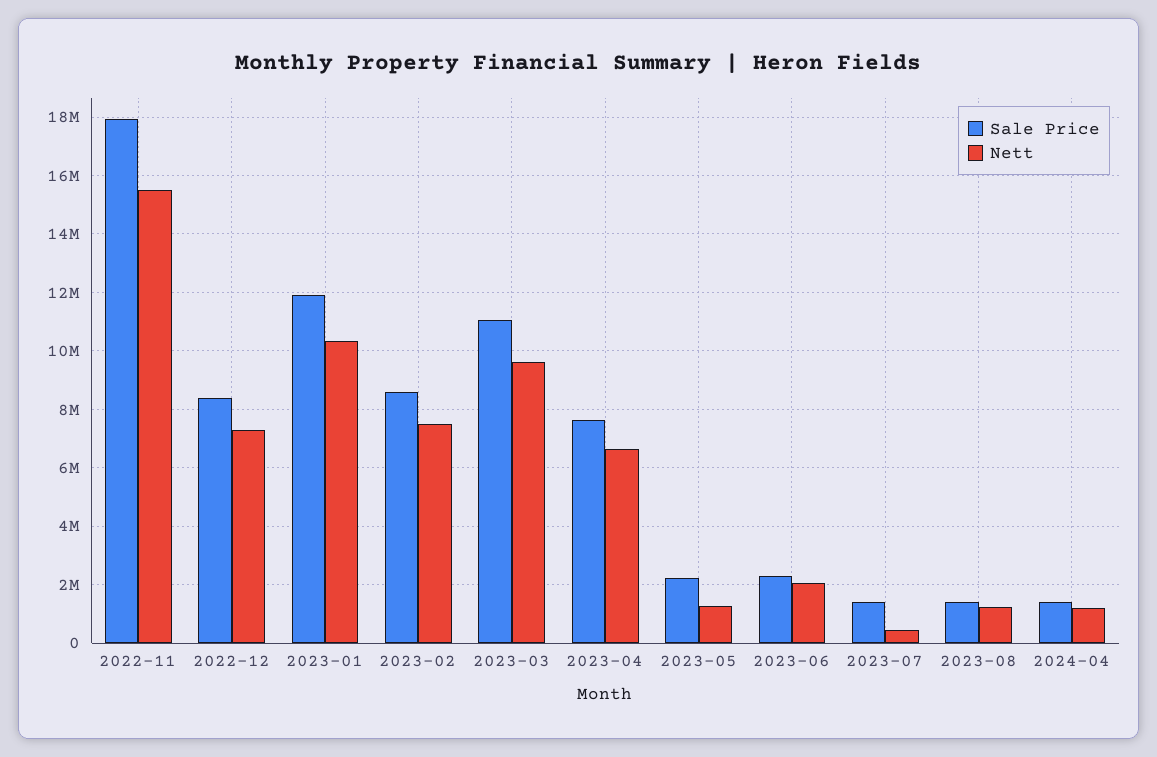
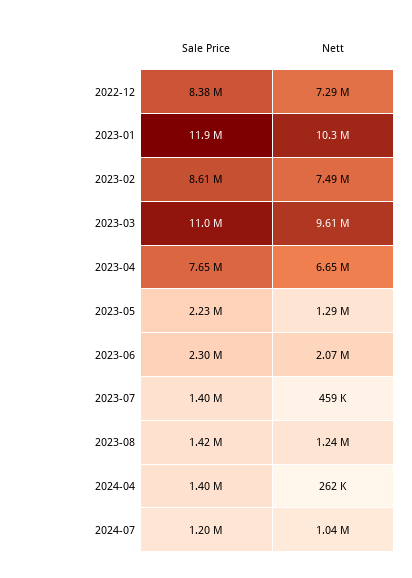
Sale Price, 2022-11: 18000000 -> none
Nett, 2022-11: 15500000 -> none
Nett, 2024-04: 1250000 -> 262000
Sale Price, 2024-07: none -> 1200000
Nett, 2024-07: none -> 1040000

